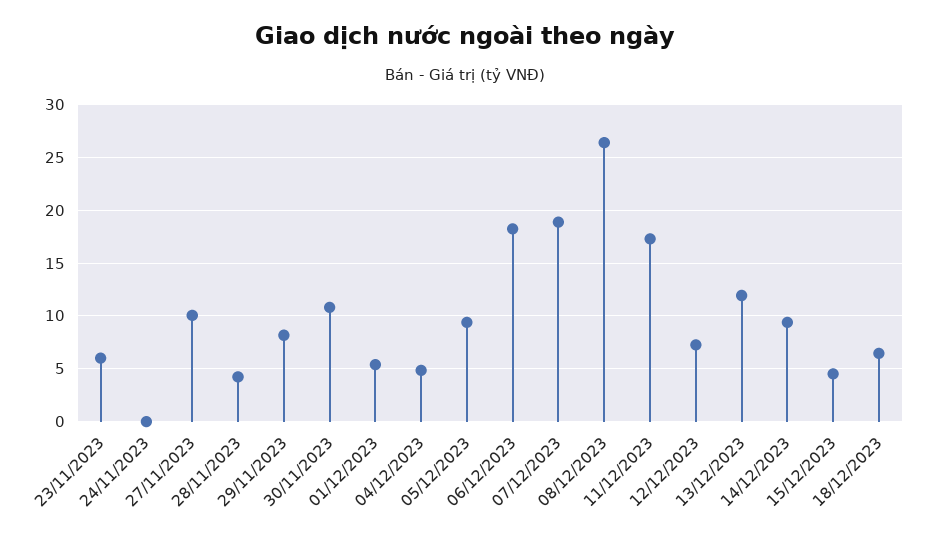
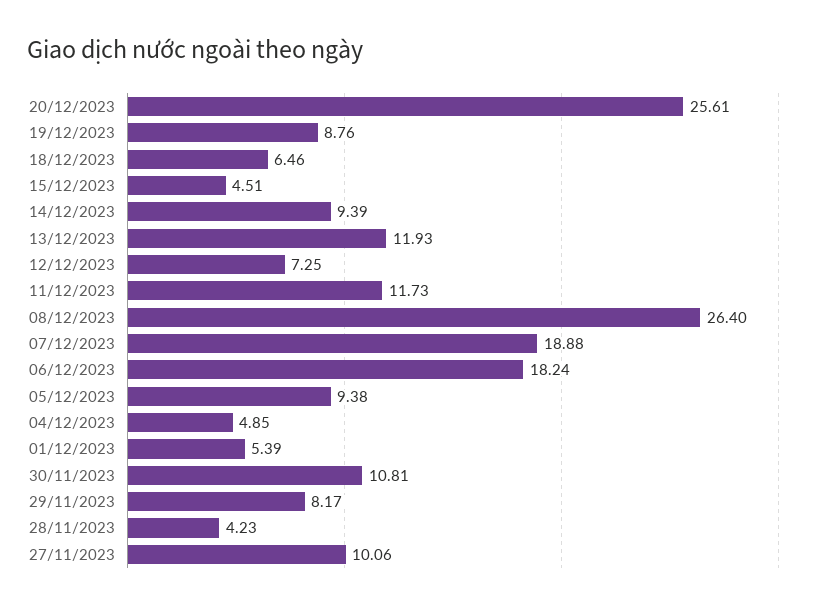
23/11/2023: 6 -> none
24/11/2023: 0 -> none
11/12/2023: 17 -> 11.73
20/12/2023: none -> 25.61
19/12/2023: none -> 8.76

